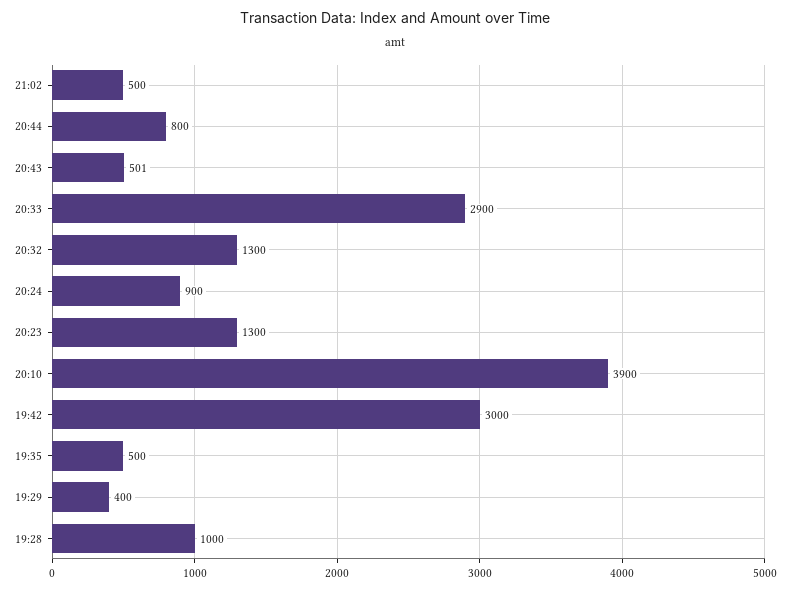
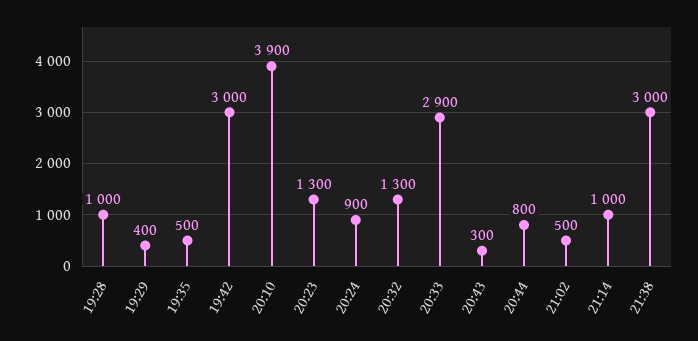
20:43: 501 -> 300
21:14: none -> 1000
21:38: none -> 3000

